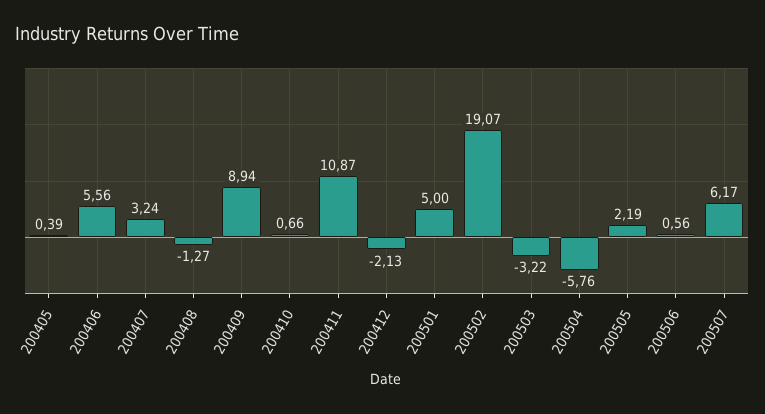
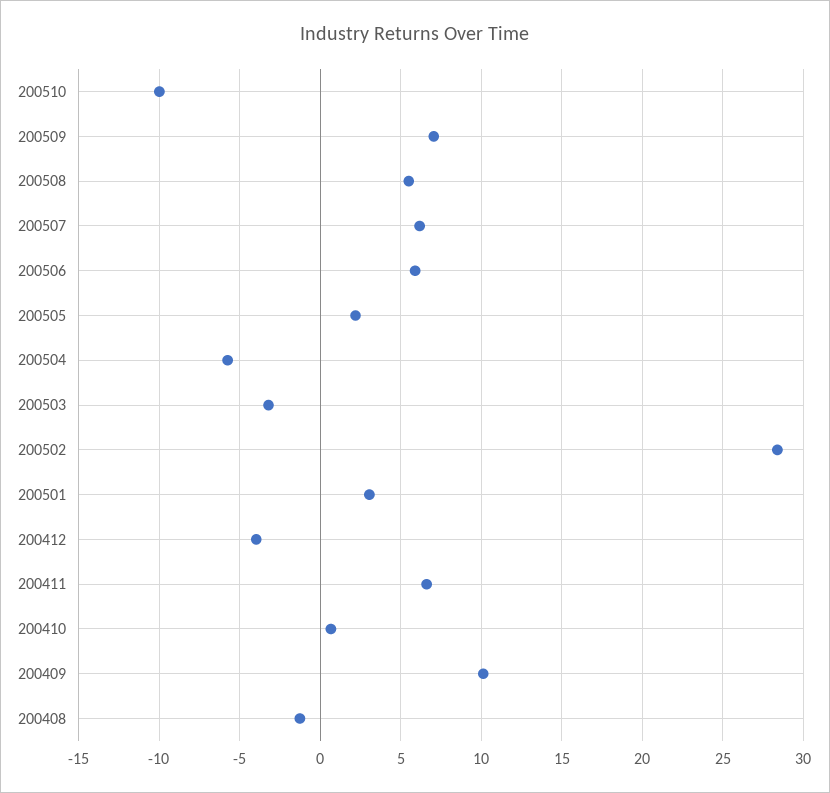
200405: 0.39 -> none
200406: 5.56 -> none
200407: 3.24 -> none
200409: 8.94 -> 10
200411: 10.87 -> 6.5
200412: -2.13 -> -4
200501: 5 -> 3
200502: 19.07 -> 28.5
200506: 0.56 -> 6
200510: none -> -10
200509: none -> 7
200508: none -> 5.5

